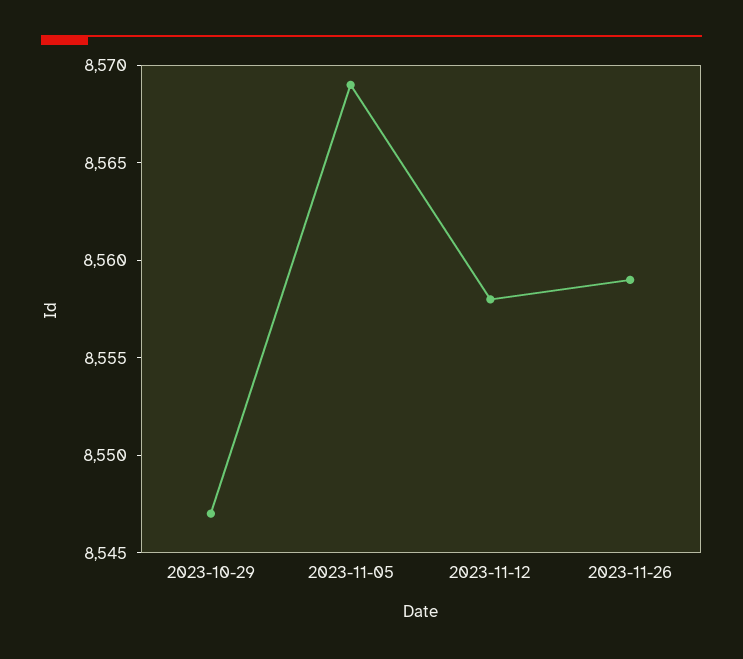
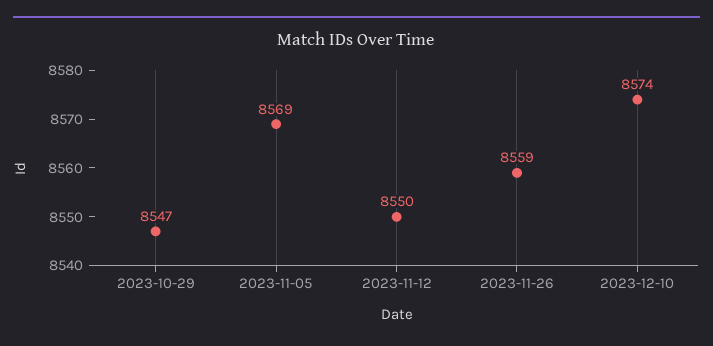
2023-11-12: 8558 -> 8550
2023-12-10: none -> 8574

